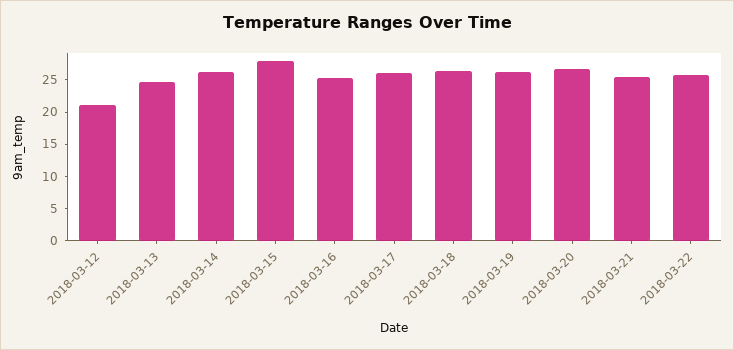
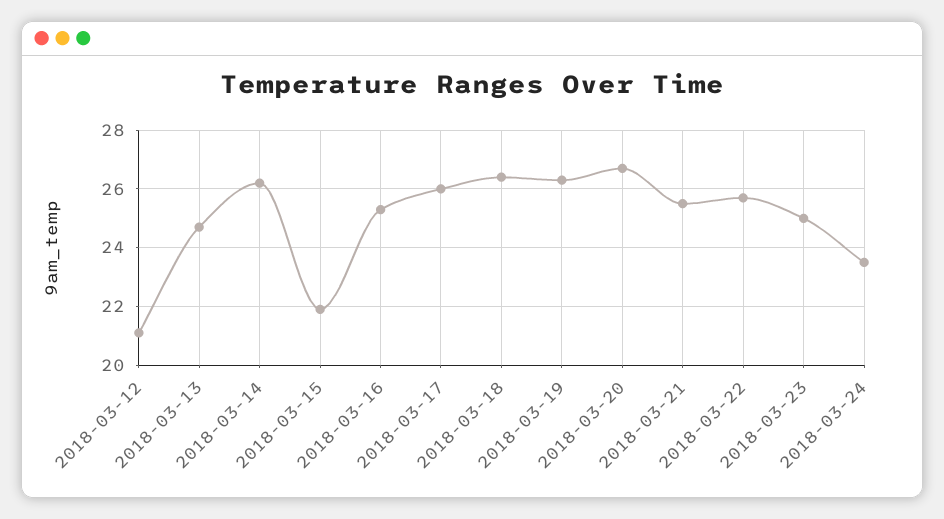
2018-03-15: 27.5 -> 22
2018-03-23: none -> 25
2018-03-24: none -> 23.5

